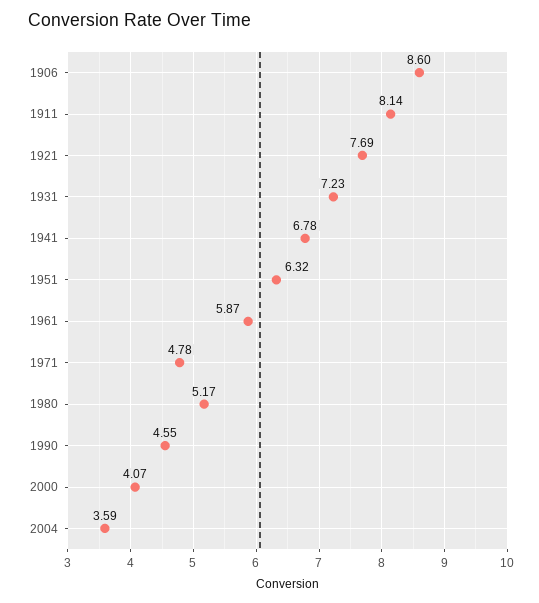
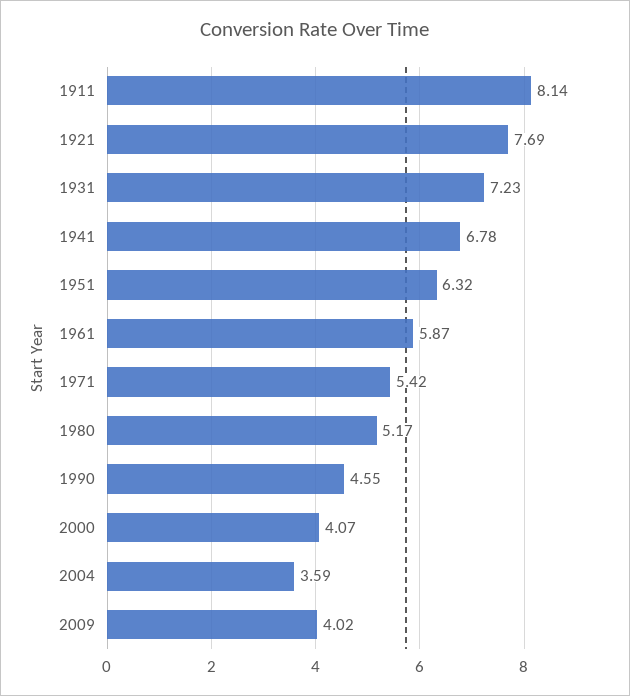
1906: 8.6 -> none
1971: 4.78 -> 5.42
2009: none -> 4.02

